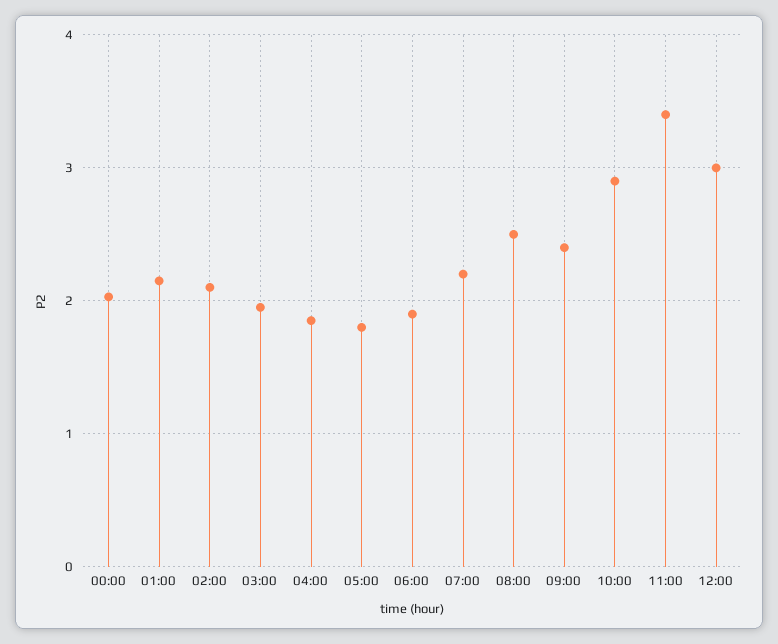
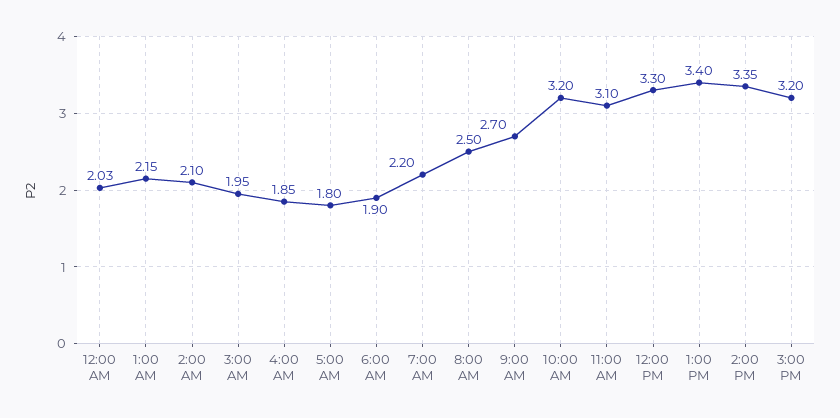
09:00: 2.4 -> 2.7
10:00: 2.9 -> 3.2
11:00: 3.4 -> 3.1
12:00: 3 -> 3.3
1:00 PM: none -> 3.4
2:00 PM: none -> 3.35
3:00 PM: none -> 3.2

